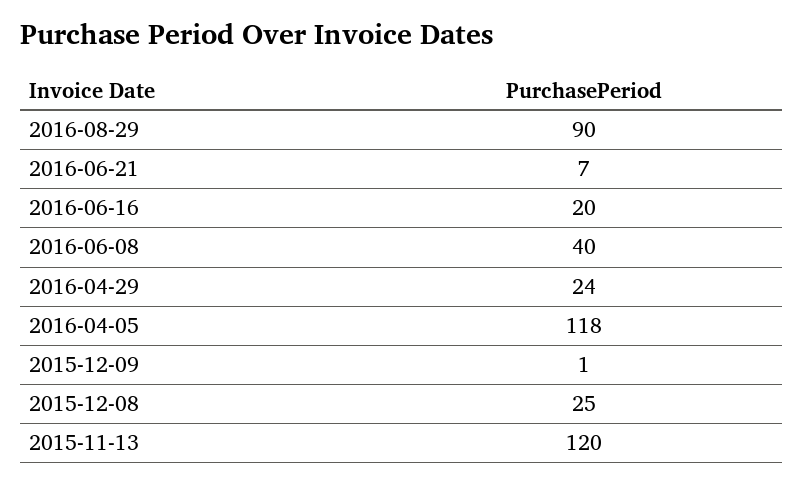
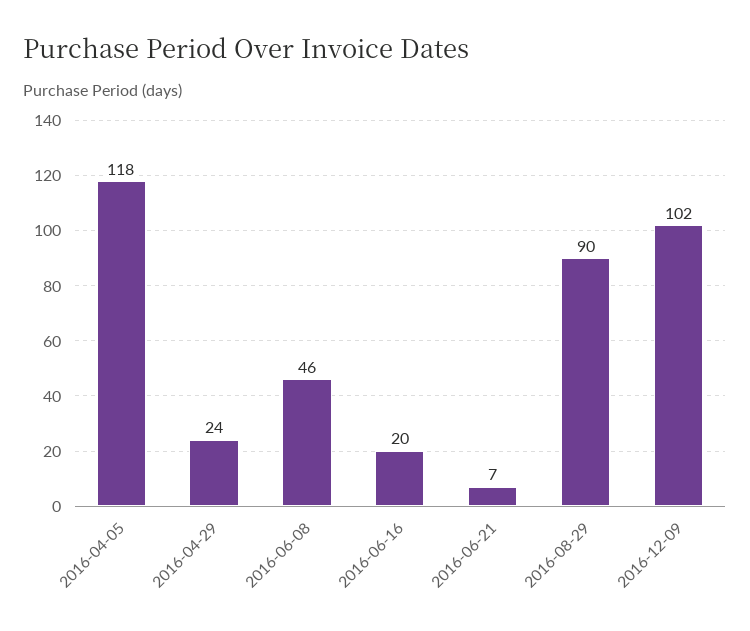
2016-06-08: 40 -> 46
2015-12-09: 1 -> none
2015-12-08: 25 -> none
2015-11-13: 120 -> none
2016-12-09: none -> 102

